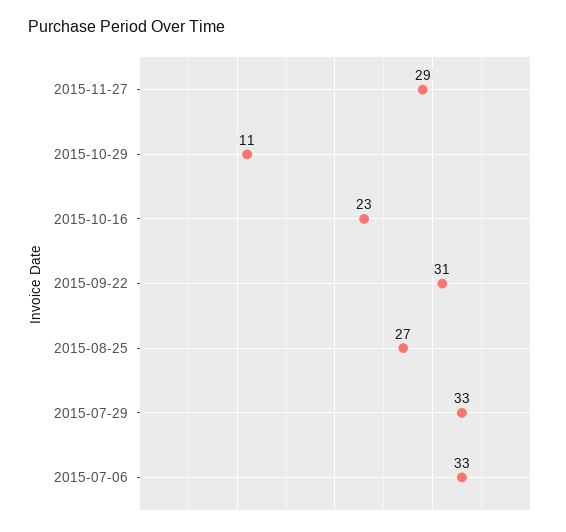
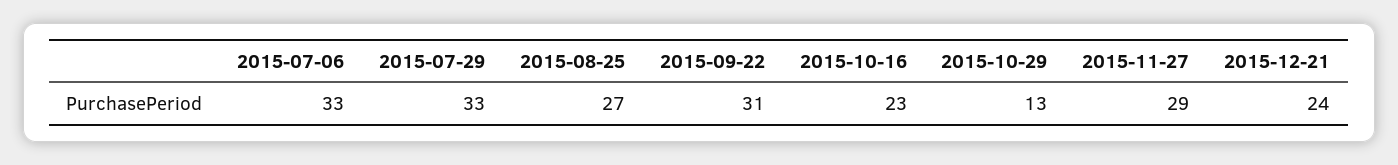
2015-10-29: 11 -> 13
2015-12-21: none -> 24

